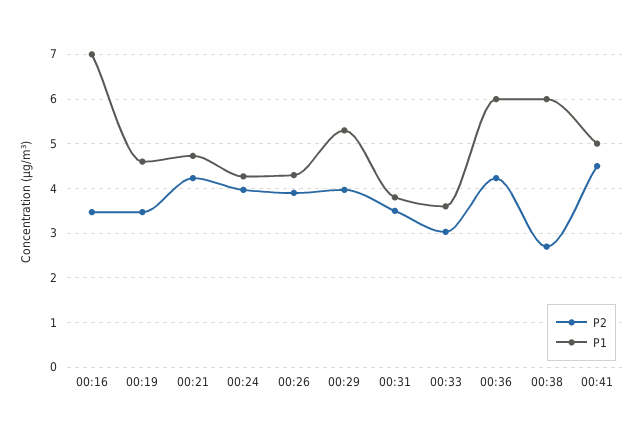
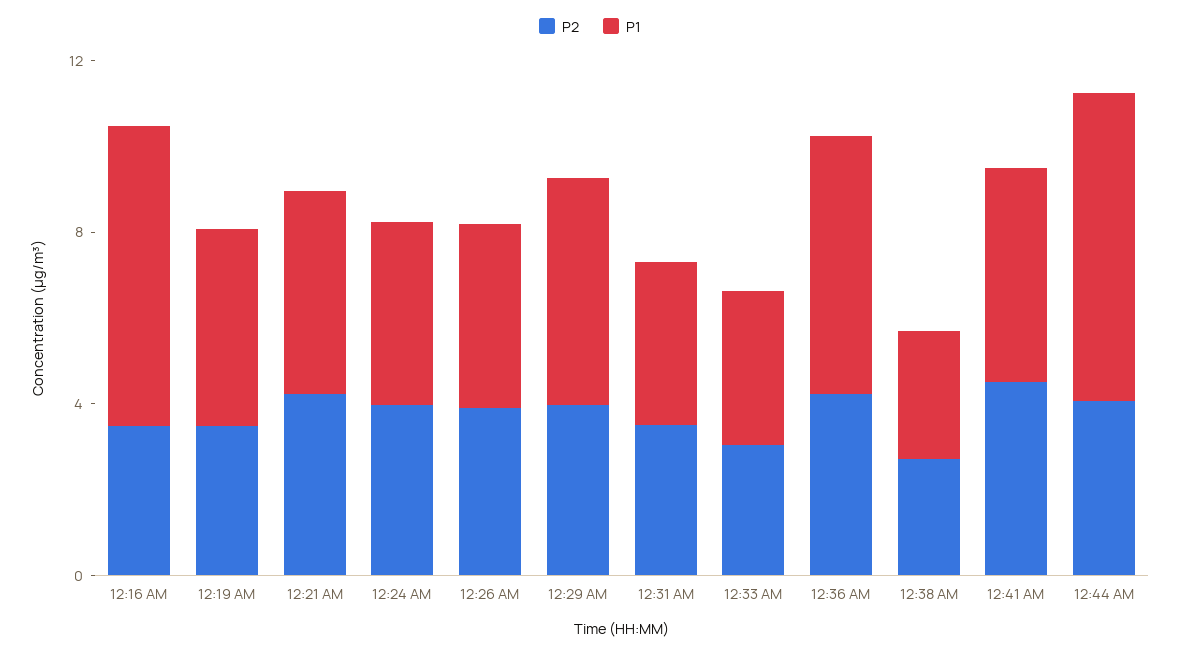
P1, 00:38: 6 -> 3
P2, 12:44 AM: none -> 4
P1, 12:44 AM: none -> 7

